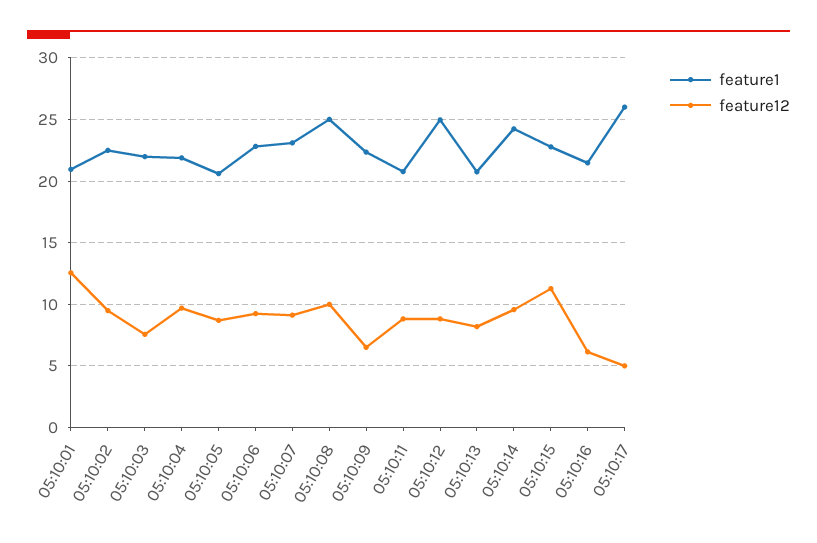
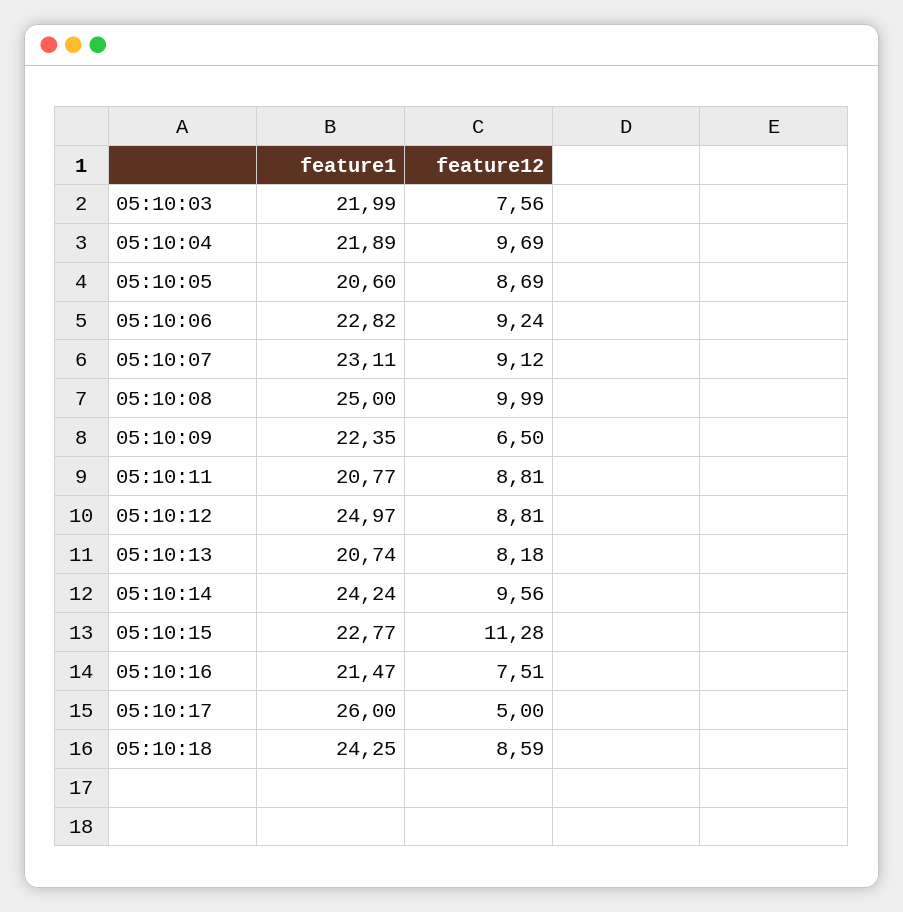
feature1, 05:10:01: 21 -> none
feature12, 05:10:01: 12.5 -> none
feature1, 05:10:02: 22.5 -> none
feature12, 05:10:02: 9.5 -> none
feature12, 05:10:16: 6 -> 7.51
feature1, 05:10:18: none -> 24.25
feature12, 05:10:18: none -> 8.59

